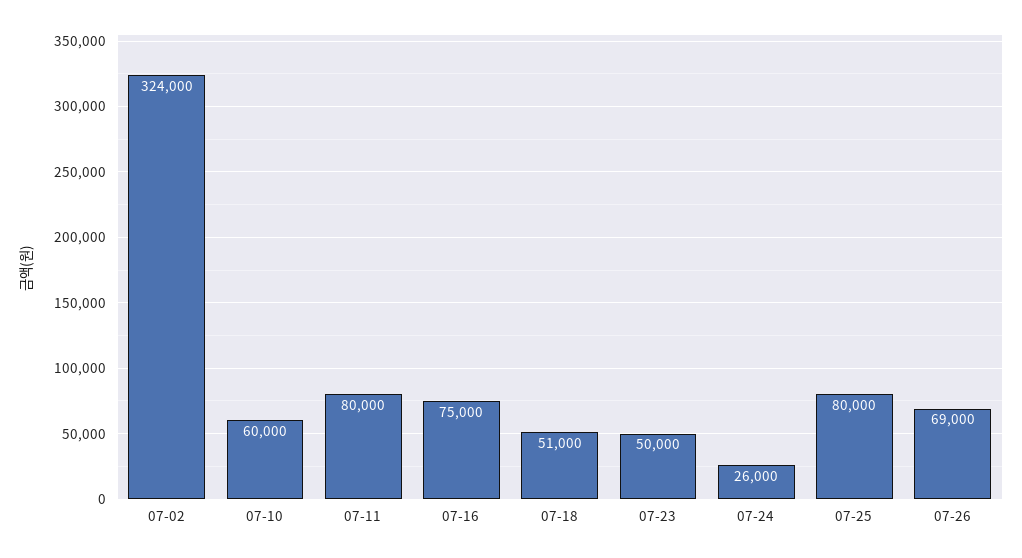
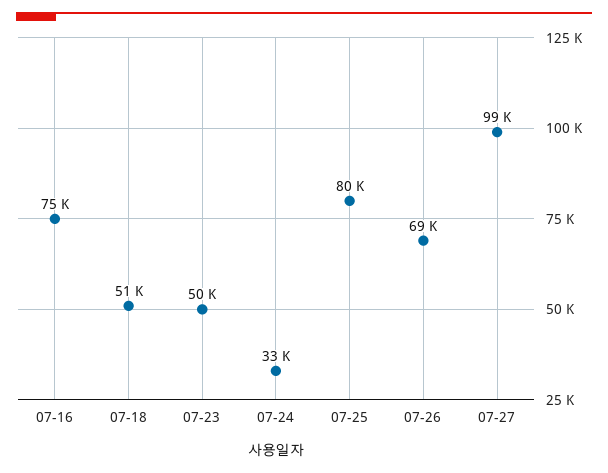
07-02: 324000 -> none
07-10: 60000 -> none
07-11: 80000 -> none
07-24: 26000 -> 33000
07-27: none -> 99000

